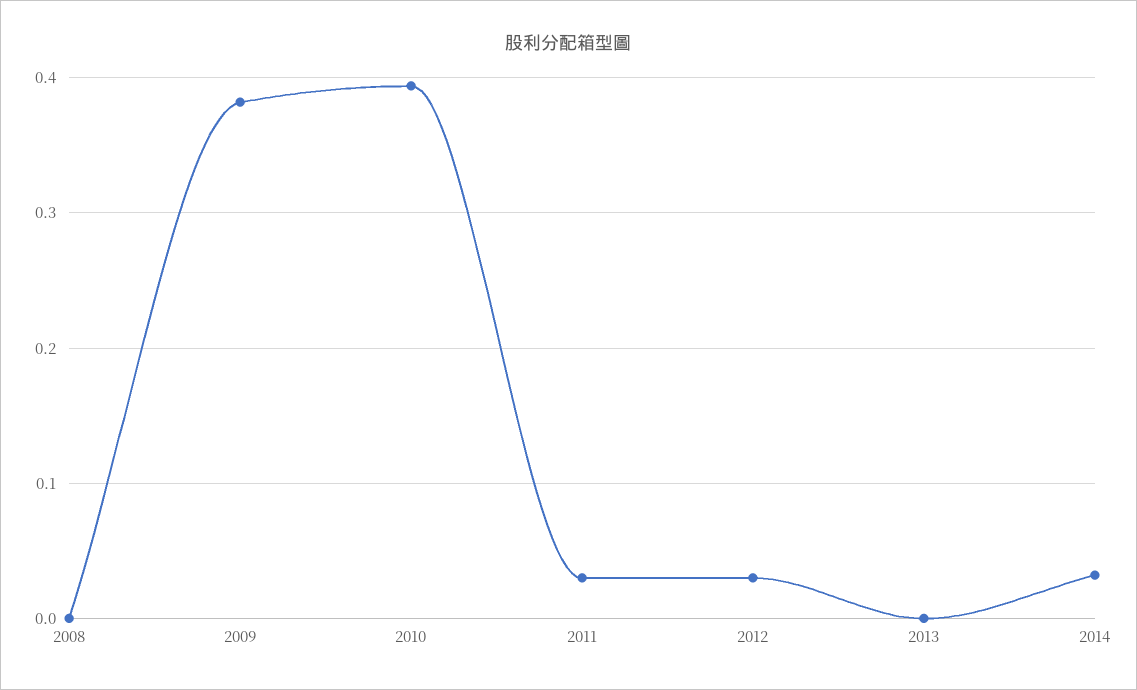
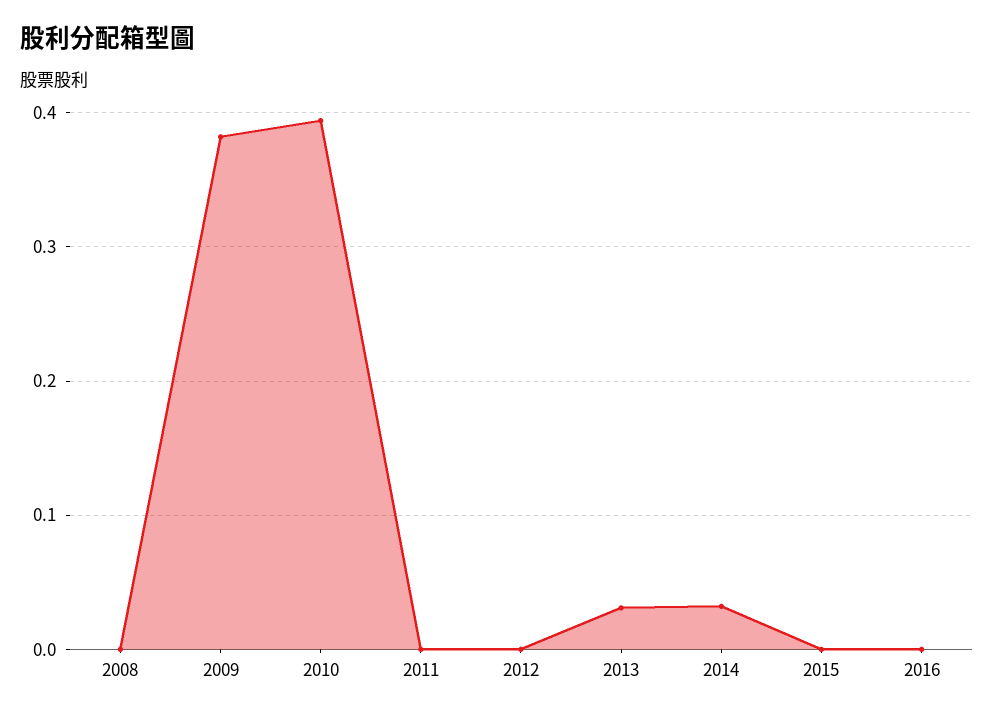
2011: 0.03 -> 0
2012: 0.03 -> 0
2013: 0 -> 0.03
2015: none -> 0
2016: none -> 0

